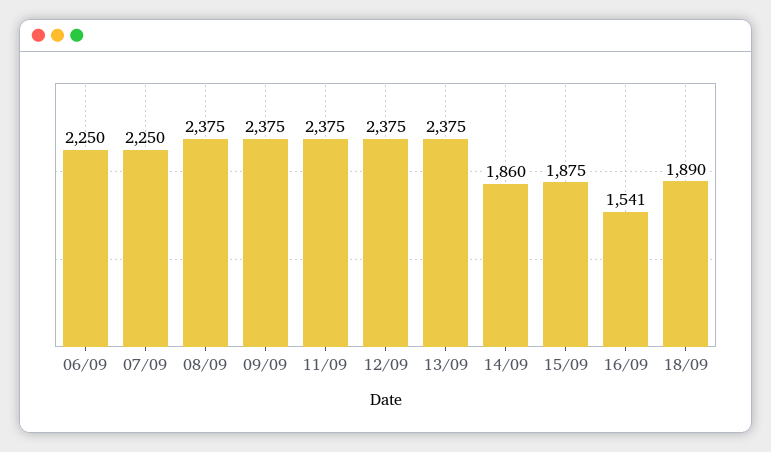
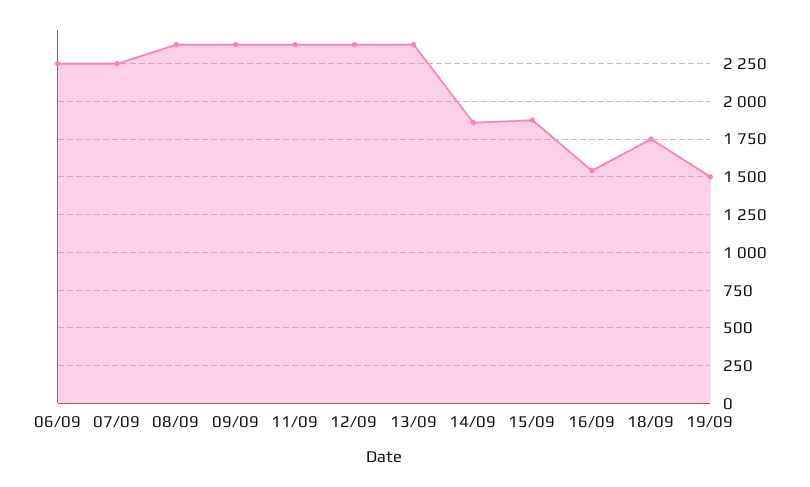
18/09: 1890 -> 1750
19/09: none -> 1500

